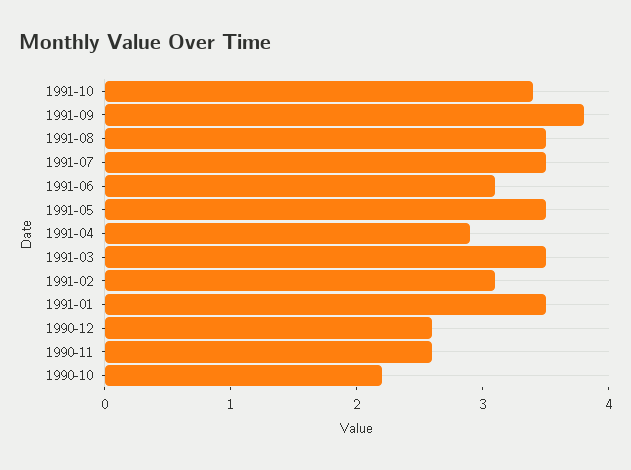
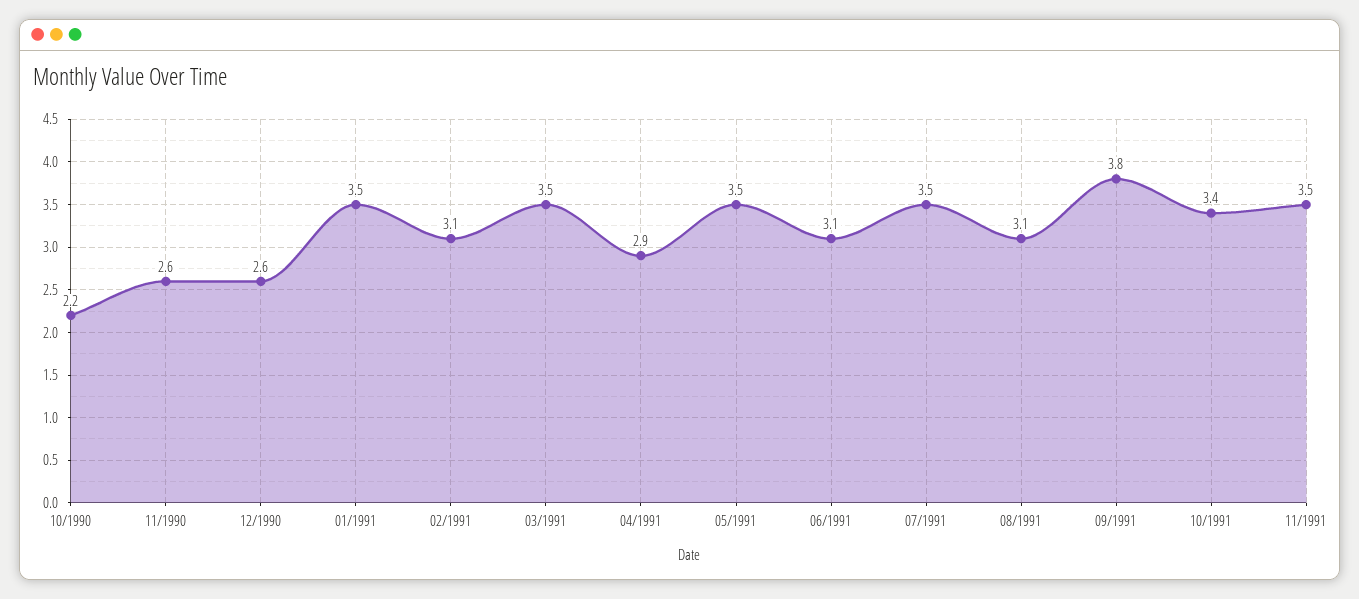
1991-08: 3.5 -> 3.1
11/1991: none -> 3.5

